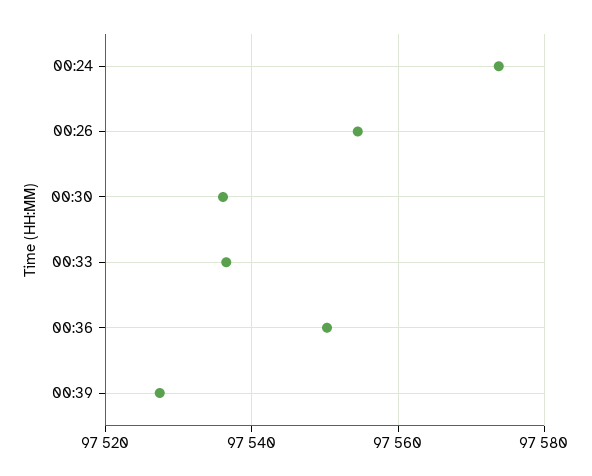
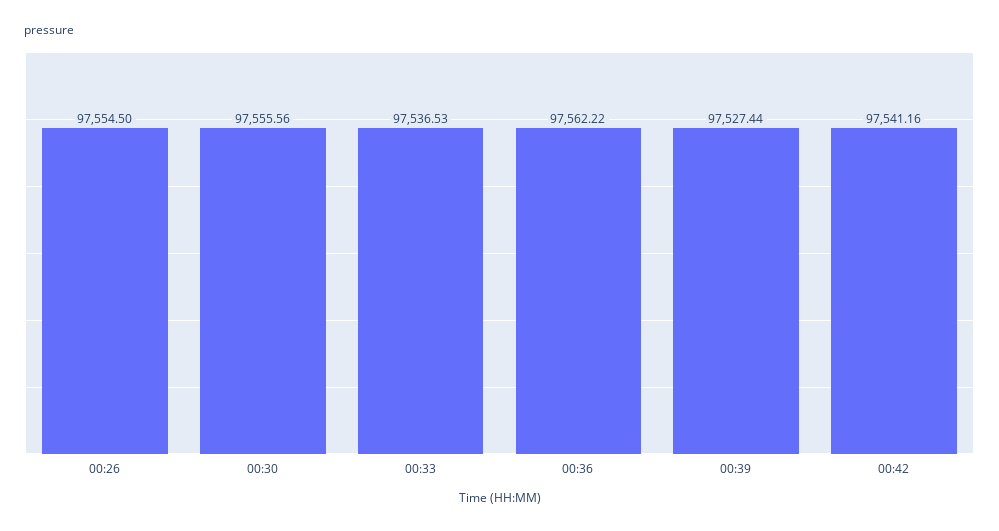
00:24: 97574 -> none
00:30: 97536 -> 97555.56
00:36: 97550 -> 97562.22
00:42: none -> 97541.16

